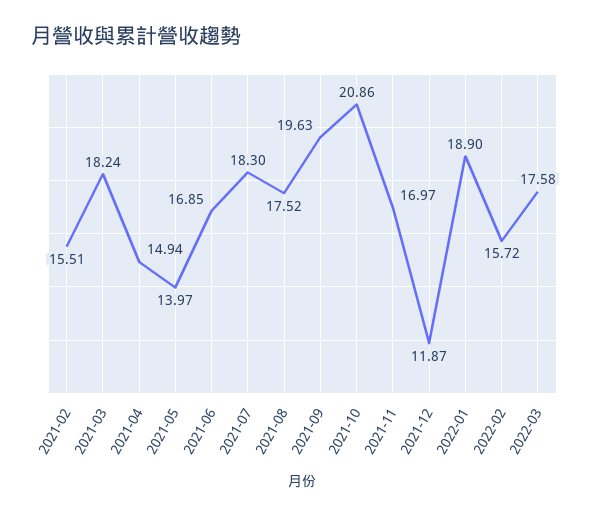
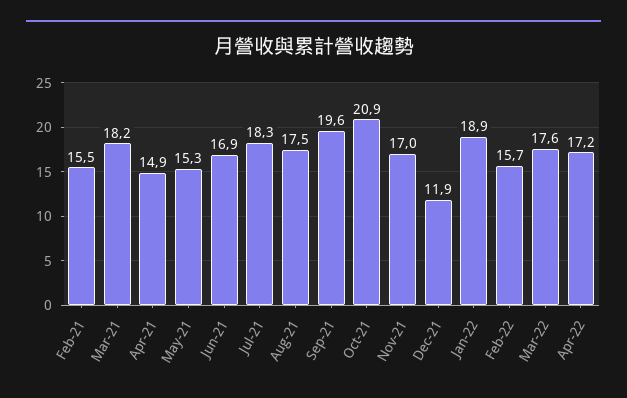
2021-05: 13.97 -> 15.3
Apr-22: none -> 17.2

